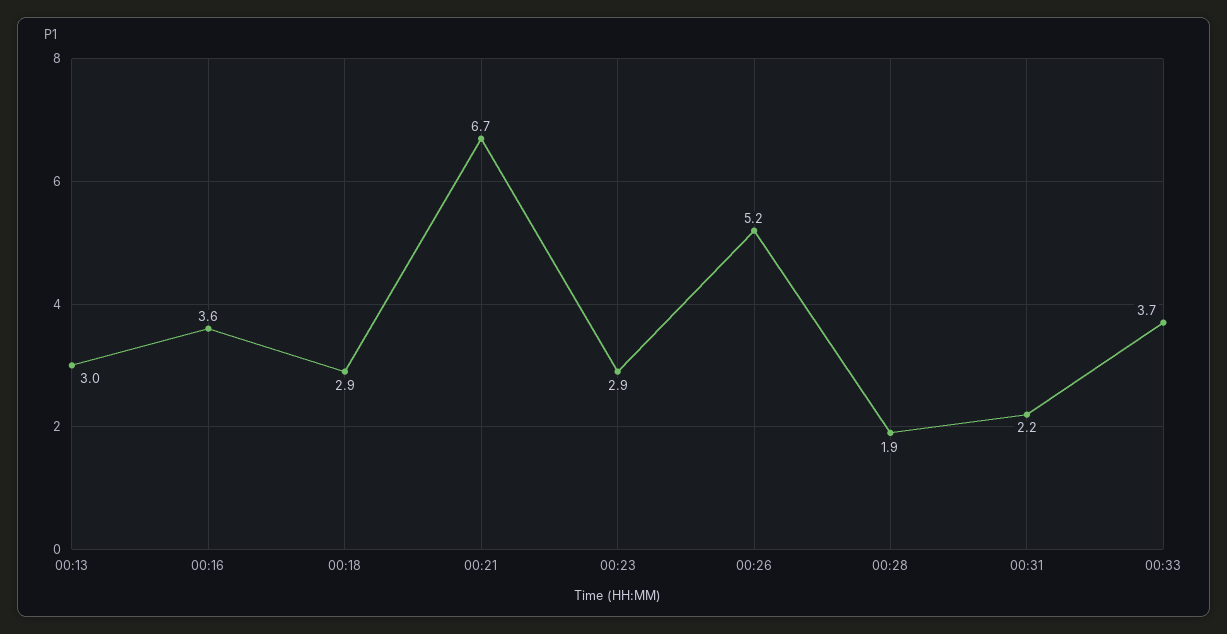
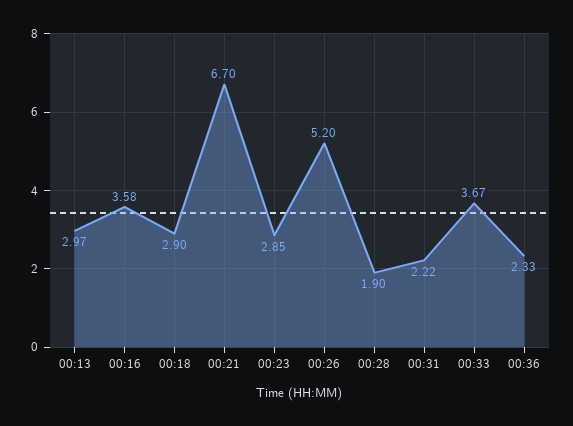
00:36: none -> 2.33

